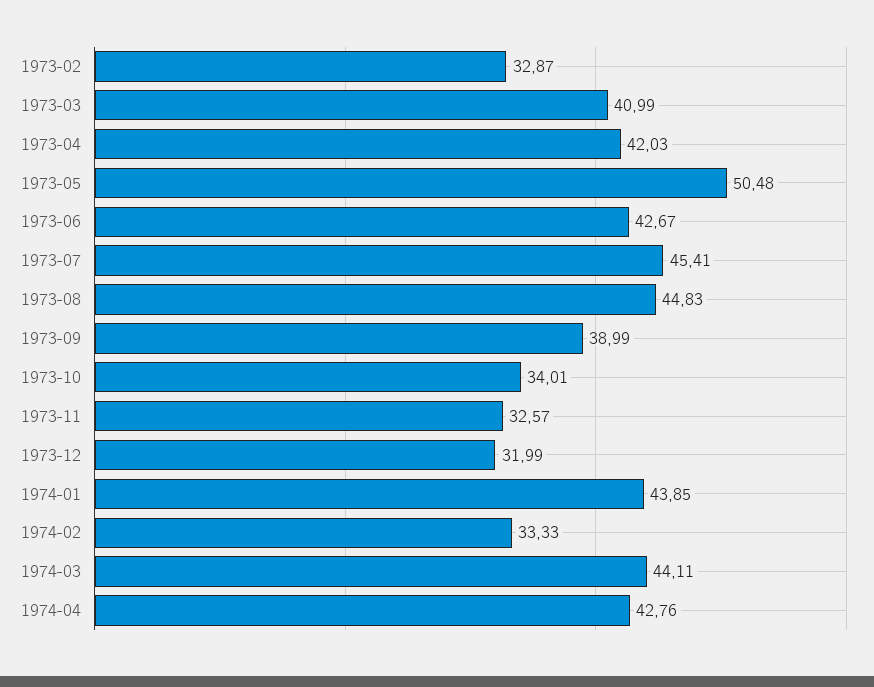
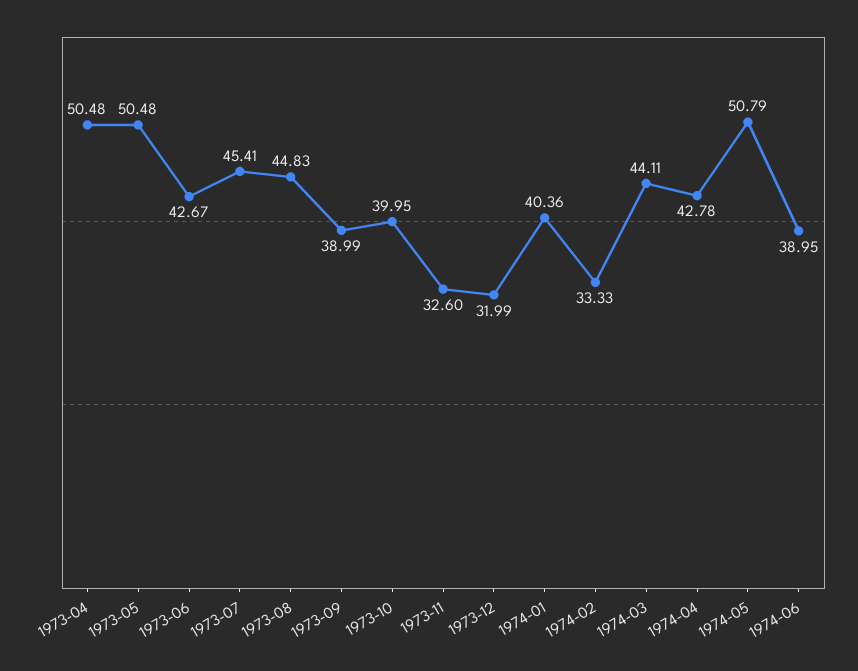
1973-02: 32.87 -> none
1973-03: 40.99 -> none
1973-04: 42.03 -> 50.48
1973-10: 34.01 -> 39.95
1973-11: 32.57 -> 32.6
1974-01: 43.85 -> 40.36
1974-04: 42.76 -> 42.78
1974-05: none -> 50.79
1974-06: none -> 38.95

